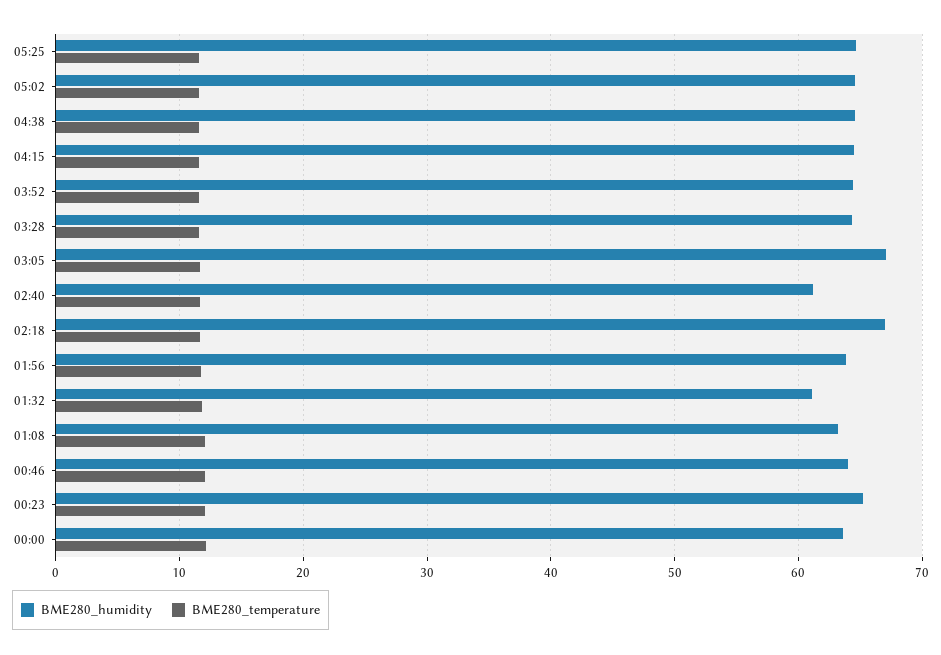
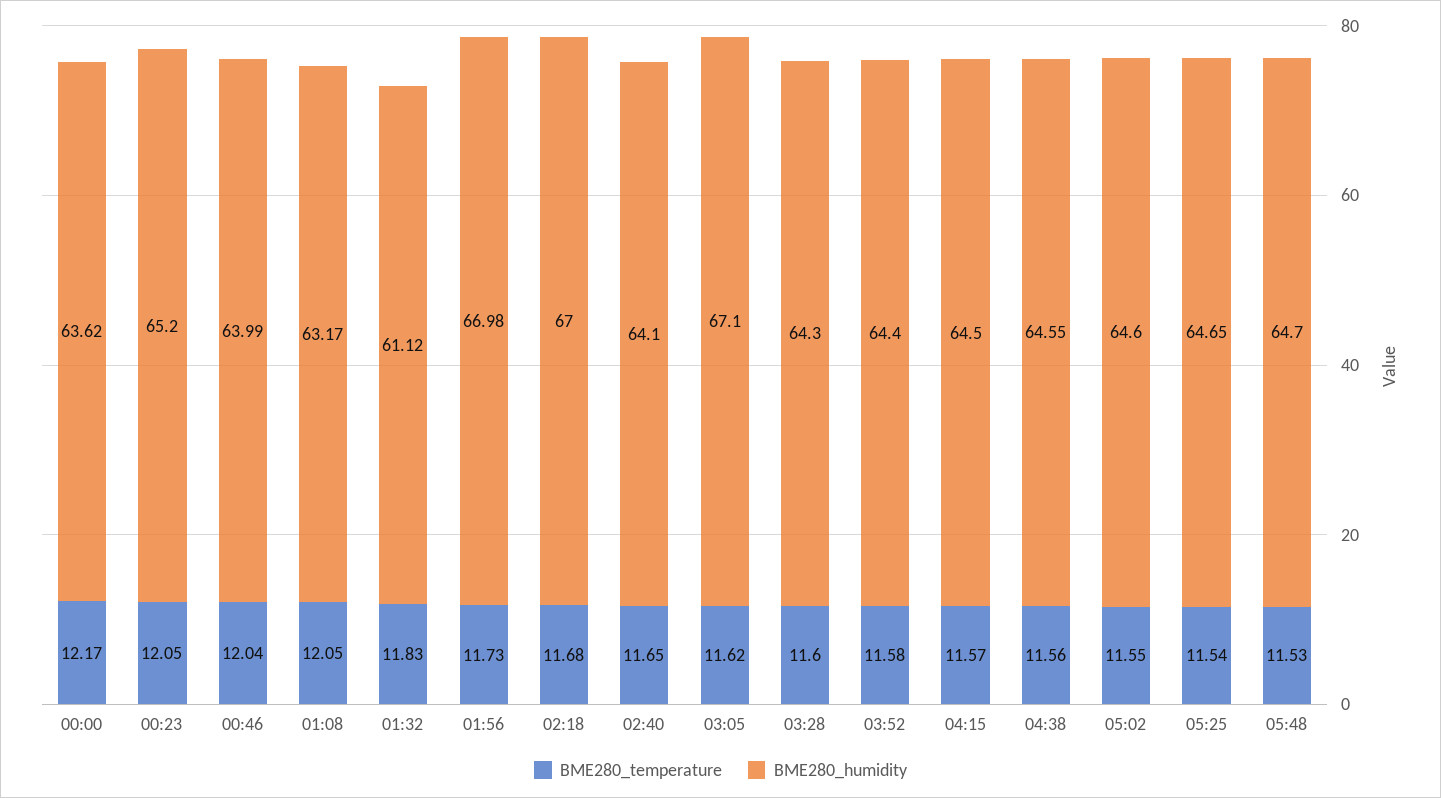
BME280_humidity, 02:40: 61 -> 64.1
BME280_humidity, 01:56: 64 -> 66.98
BME280_temperature, 05:48: none -> 11.53
BME280_humidity, 05:48: none -> 64.7

